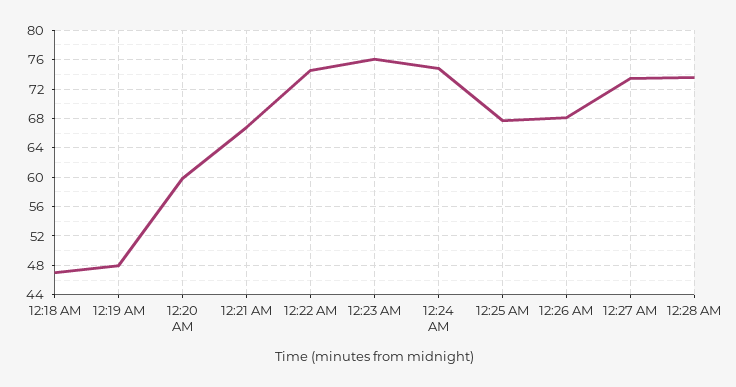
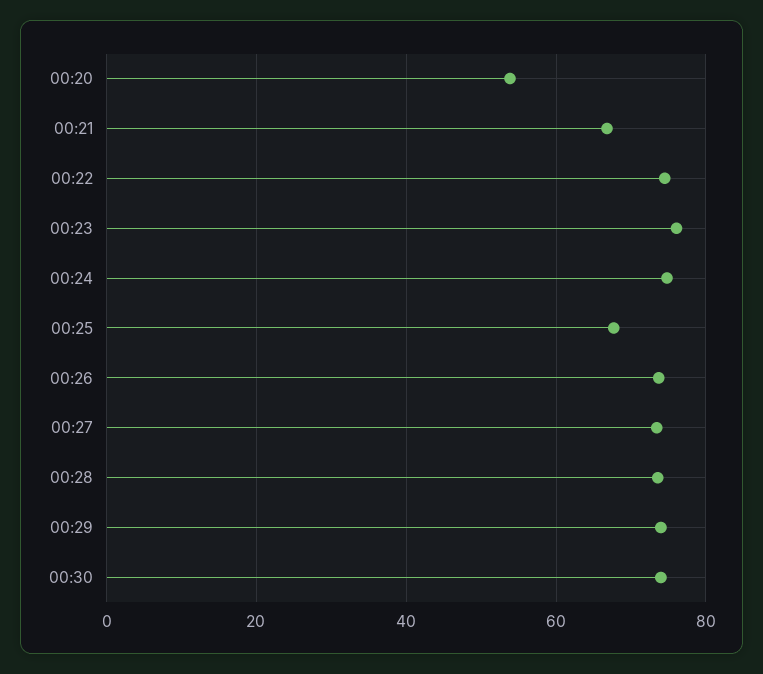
12:18 AM: 47 -> none
12:19 AM: 48 -> none
12:20 AM: 60 -> 54
12:26 AM: 68 -> 74
00:29: none -> 74
00:30: none -> 74

